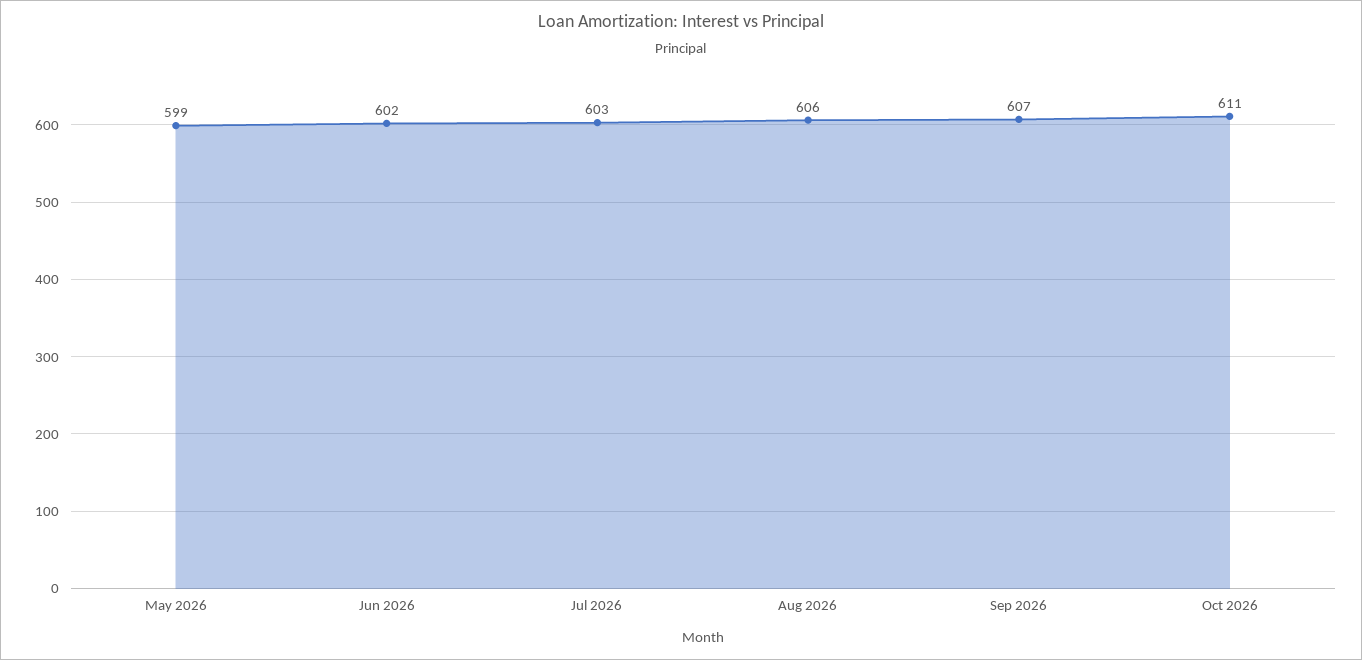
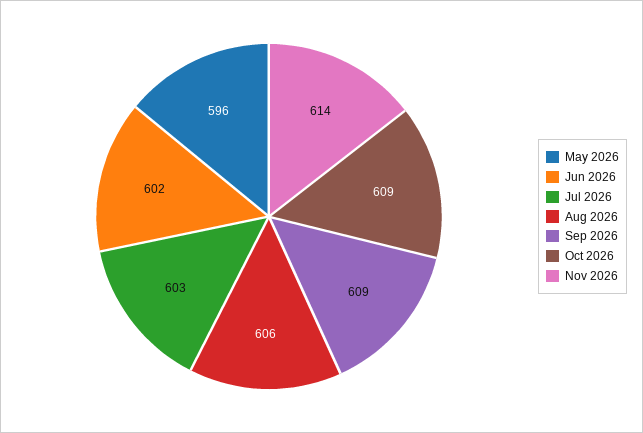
May 2026: 599 -> 596
Sep 2026: 607 -> 609
Oct 2026: 611 -> 609
Nov 2026: none -> 614

